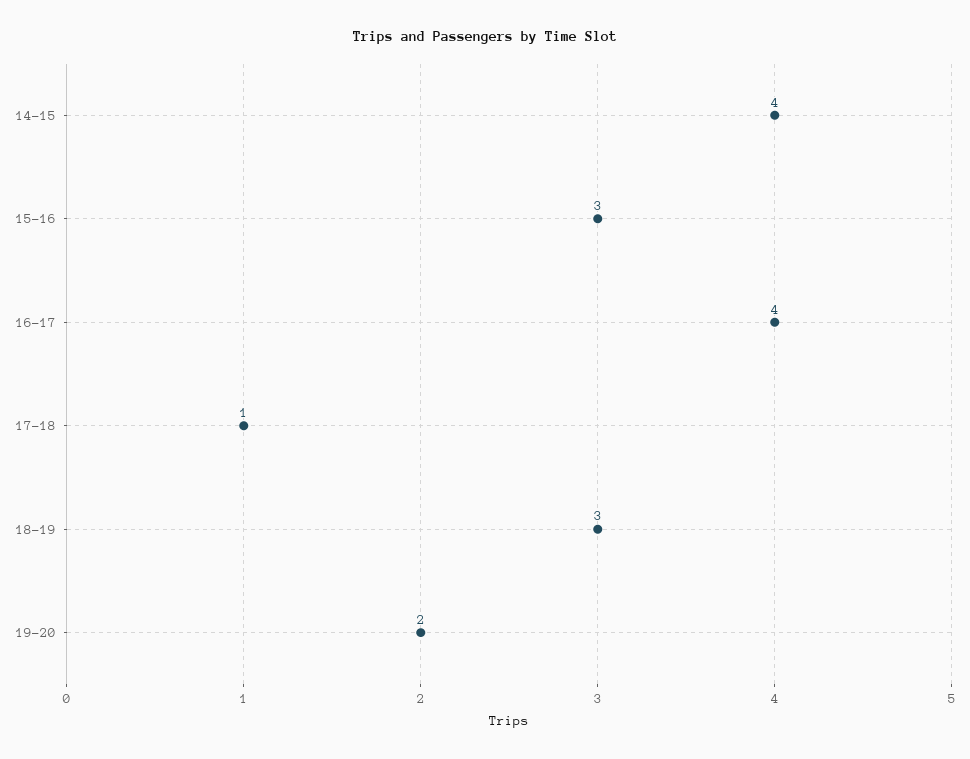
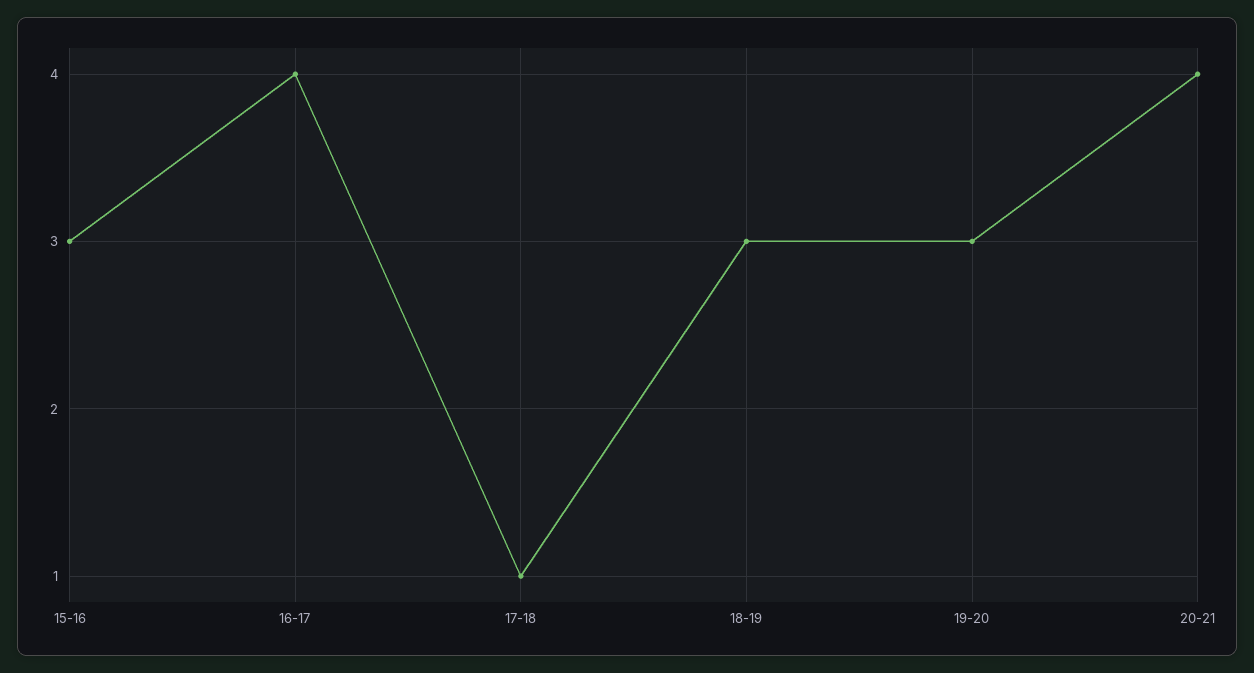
14-15: 4 -> none
19-20: 2 -> 3
20-21: none -> 4

